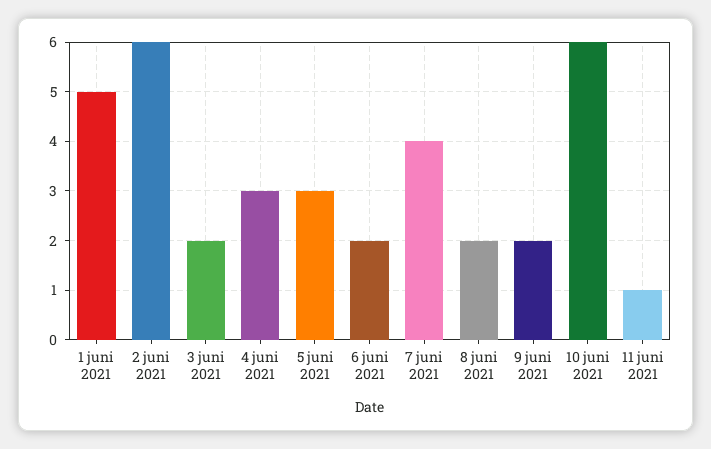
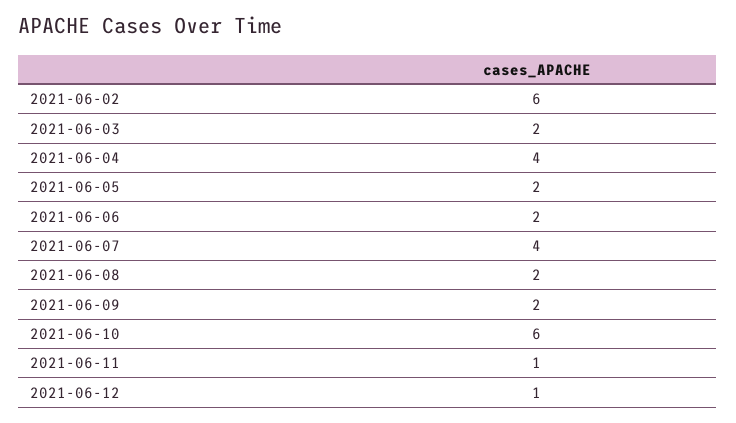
1 juni 2021: 5 -> none
4 juni 2021: 3 -> 4
5 juni 2021: 3 -> 2
2021-06-12: none -> 1

